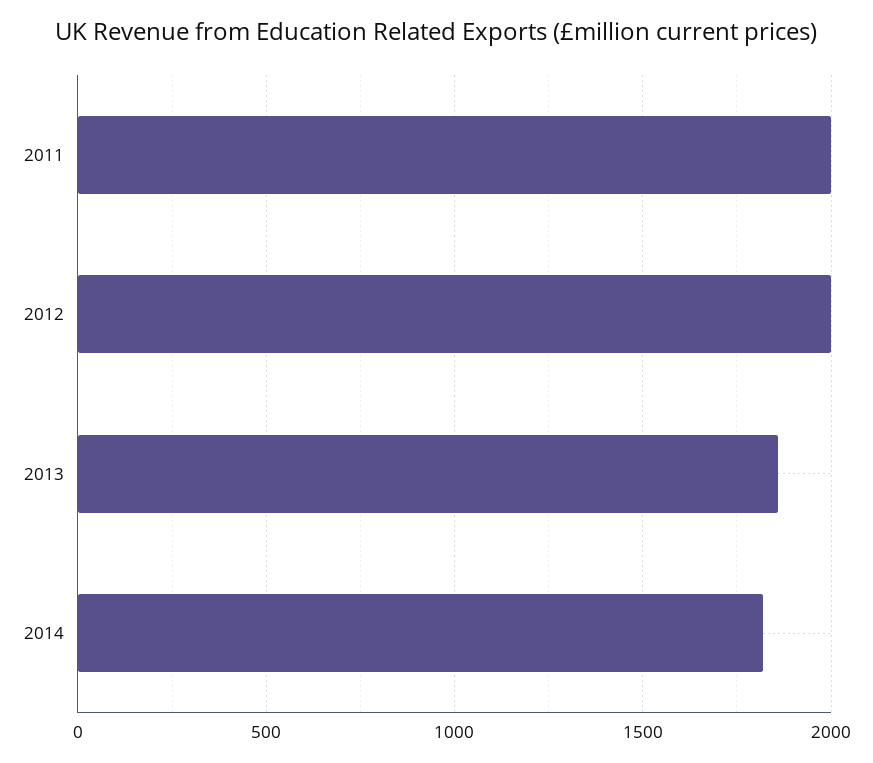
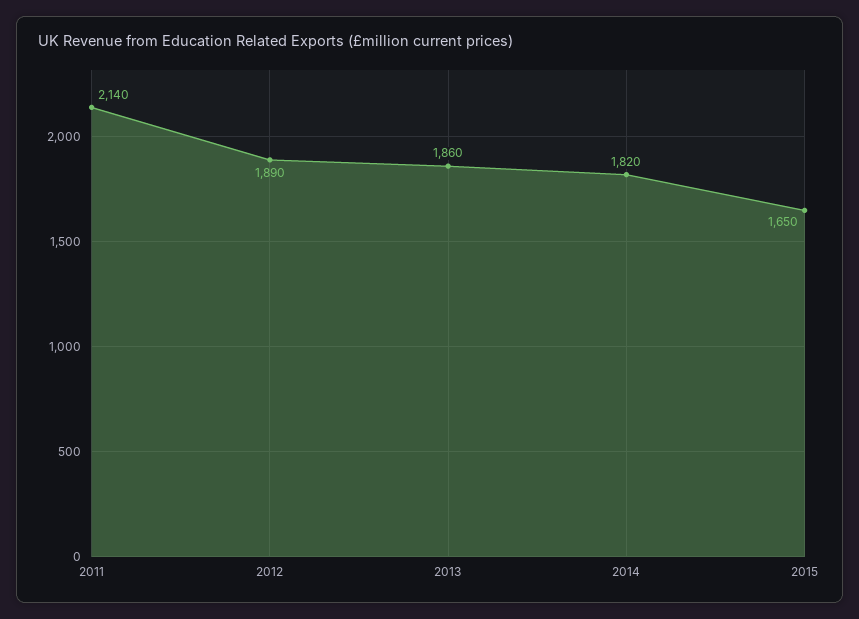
2011: 2000 -> 2140
2012: 2000 -> 1890
2015: none -> 1650

